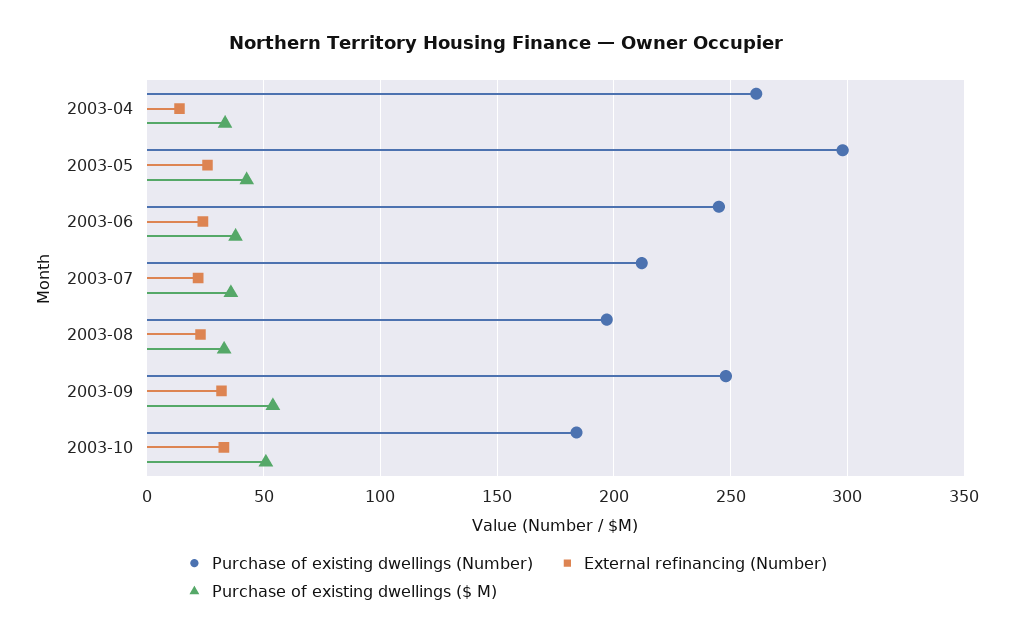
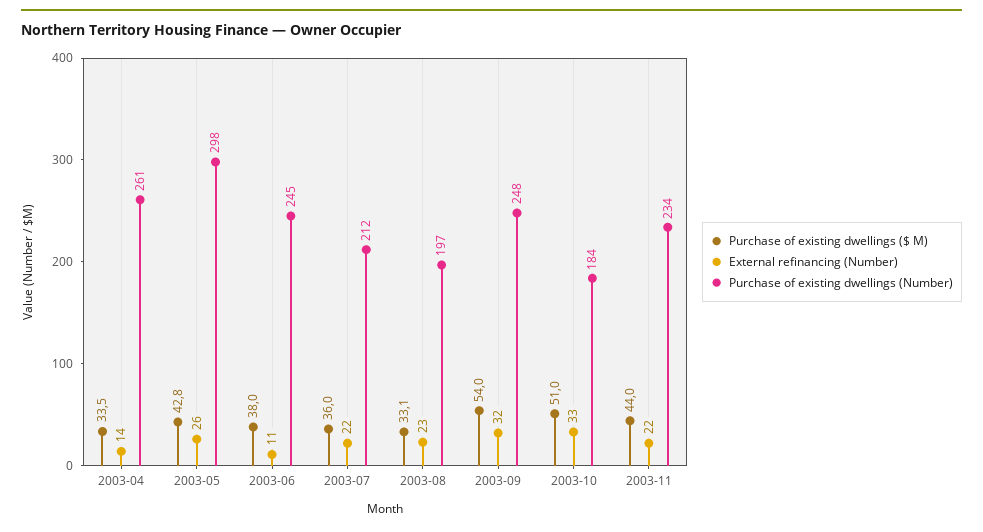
External refinancing (Number), 2003-06: 25 -> 11
Purchase of existing dwellings ($ M), 2003-11: none -> 44
External refinancing (Number), 2003-11: none -> 22
Purchase of existing dwellings (Number), 2003-11: none -> 234

